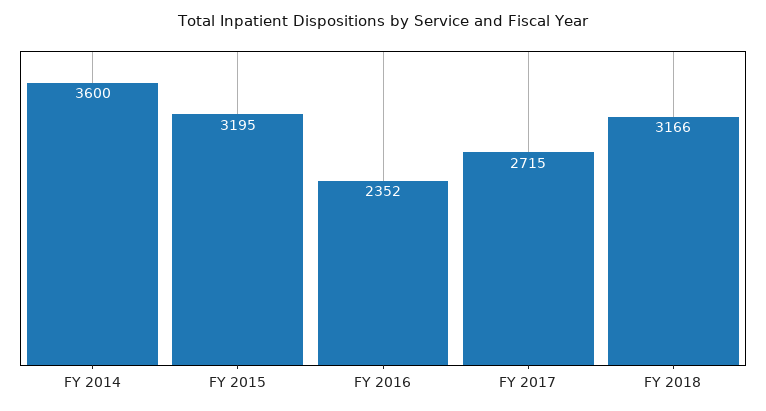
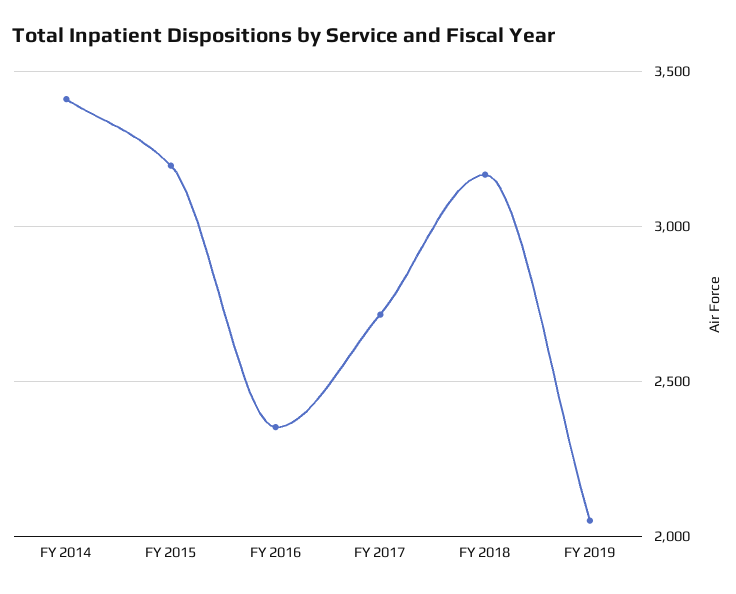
FY 2014: 3600 -> 3400
FY 2019: none -> 2050

